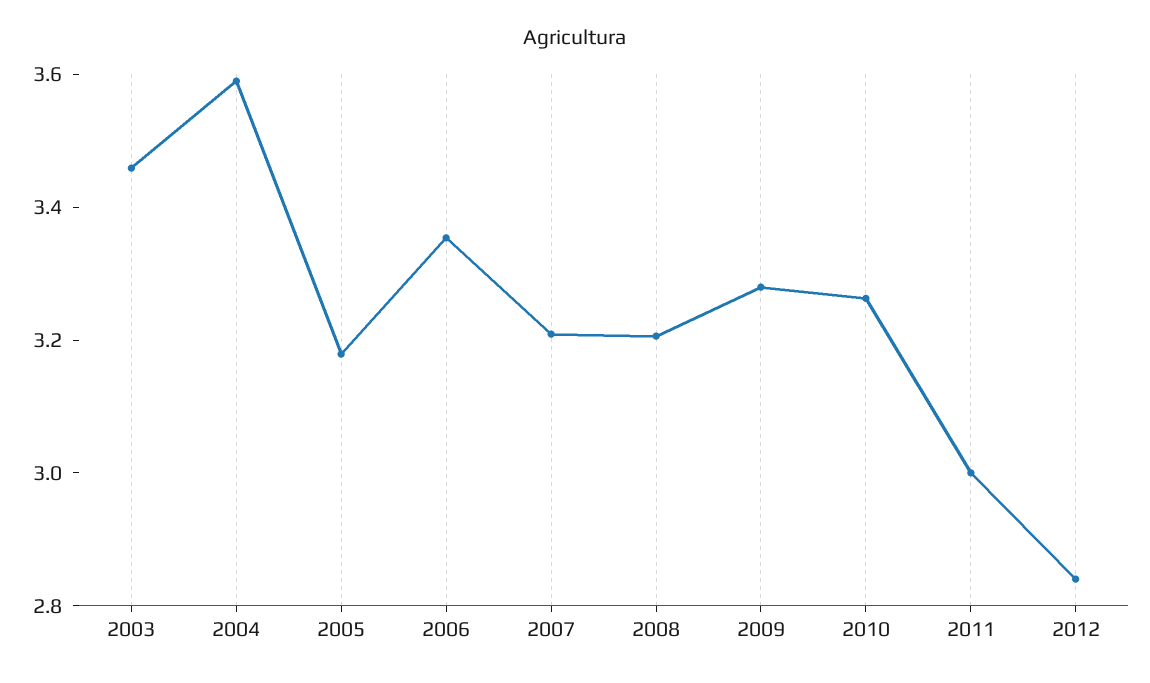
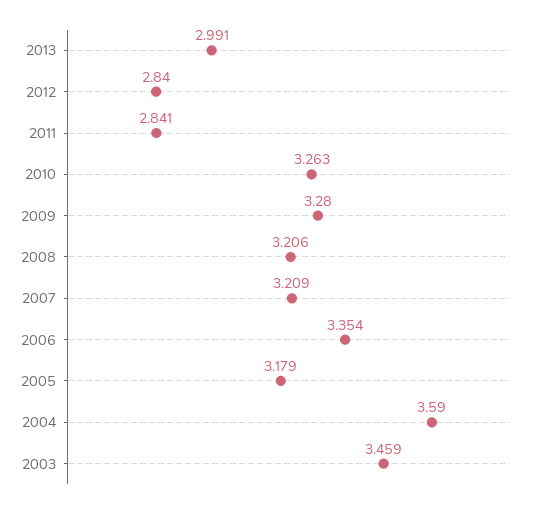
2011: 3 -> 2.841
2013: none -> 2.991

